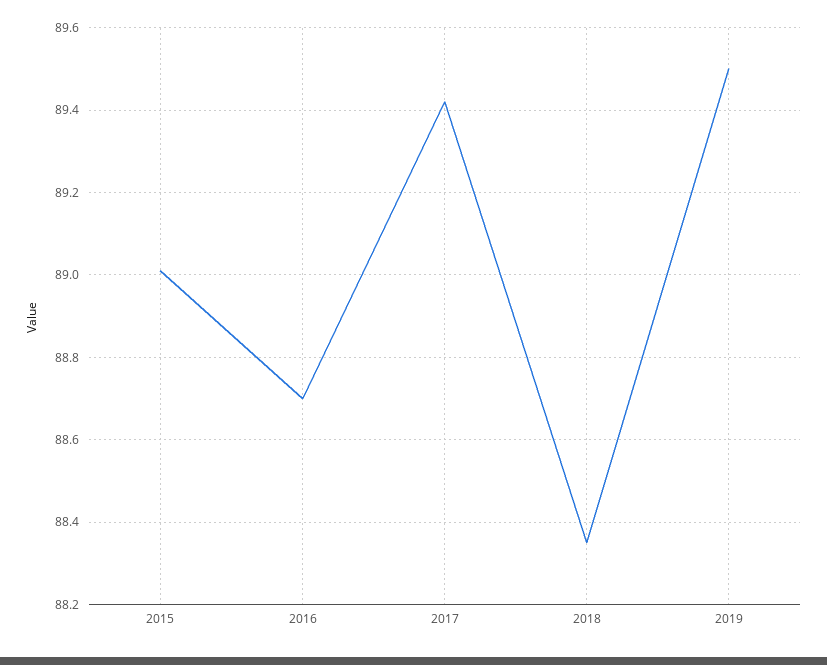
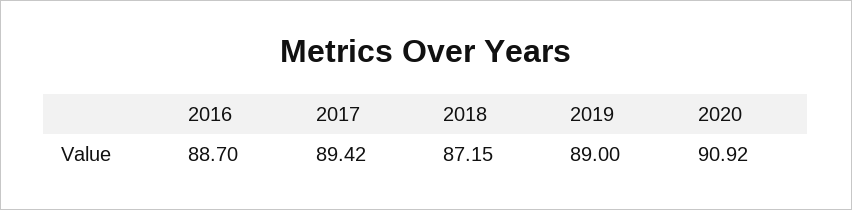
2015: 89 -> none
2018: 88.35 -> 87.15
2019: 89.5 -> 89
2020: none -> 90.92

